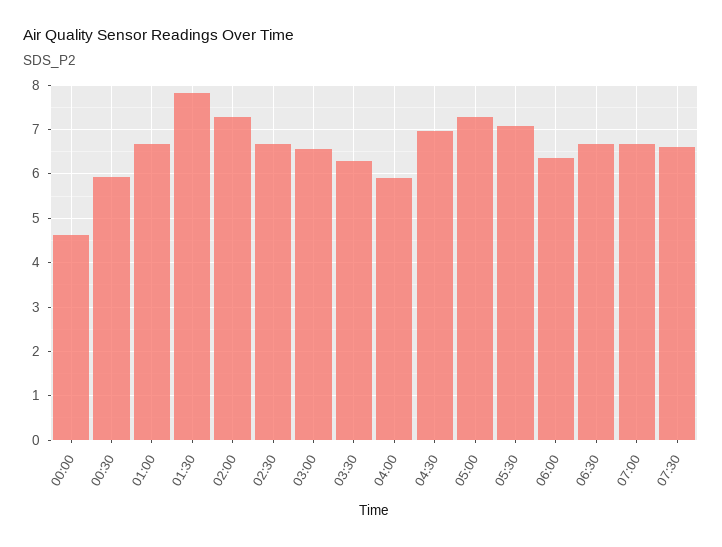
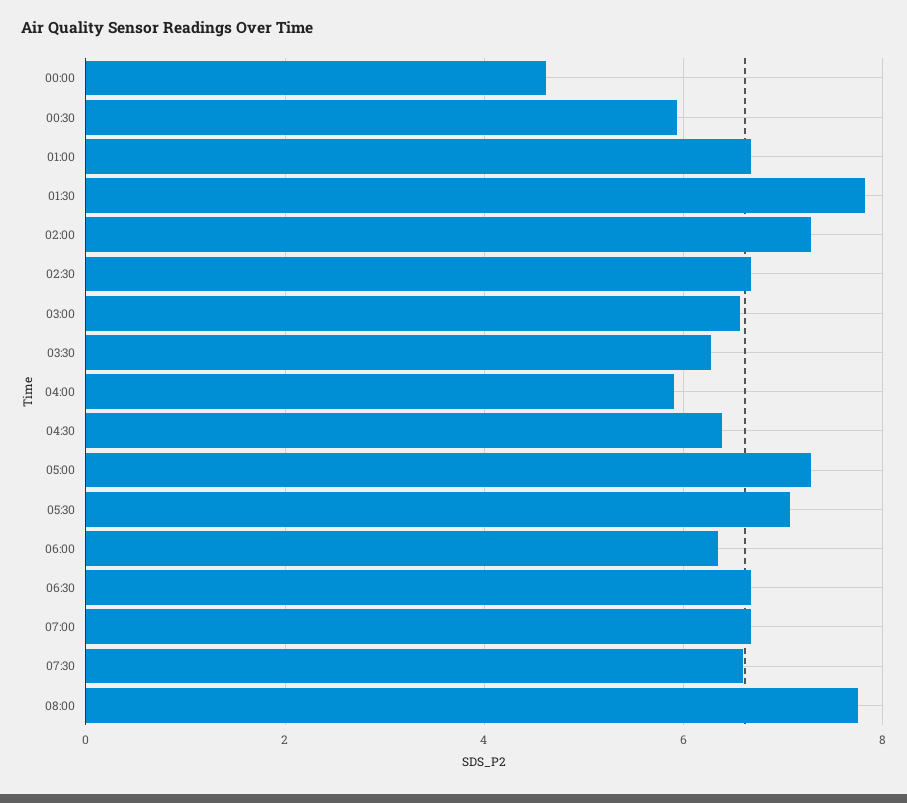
04:30: 7 -> 6.4
08:00: none -> 7.8

